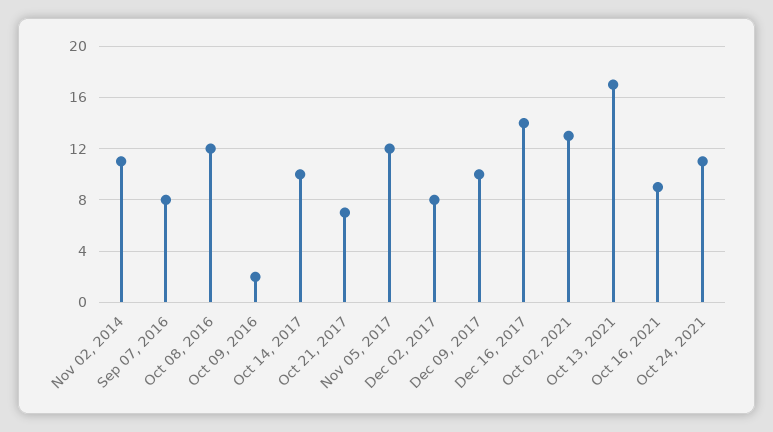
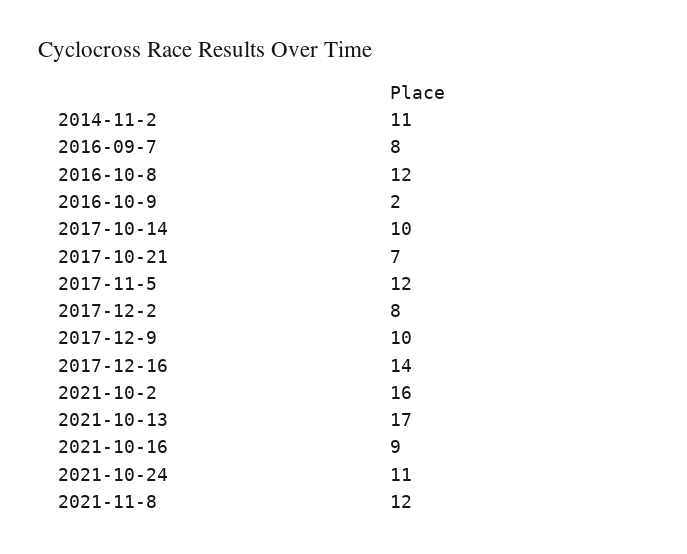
Oct 02, 2021: 13 -> 16
2021-11-8: none -> 12

